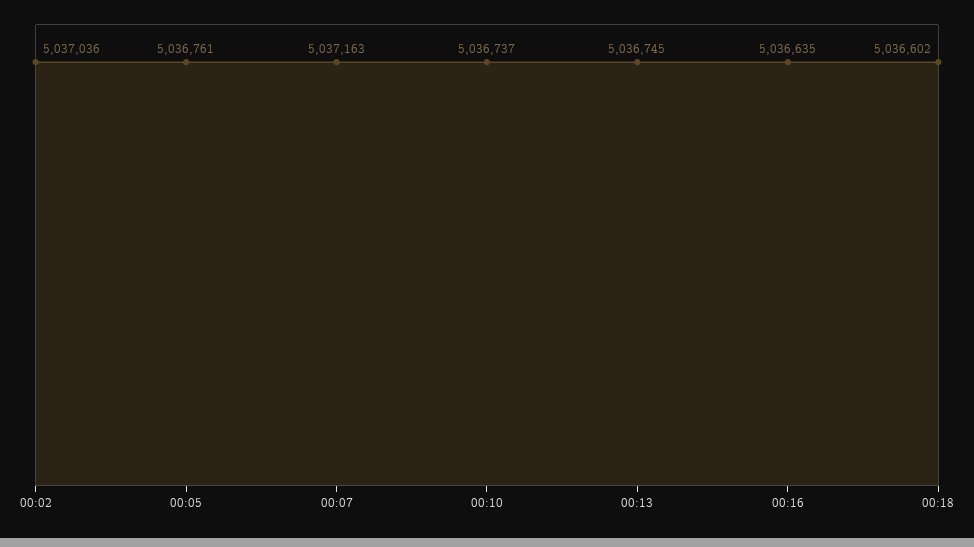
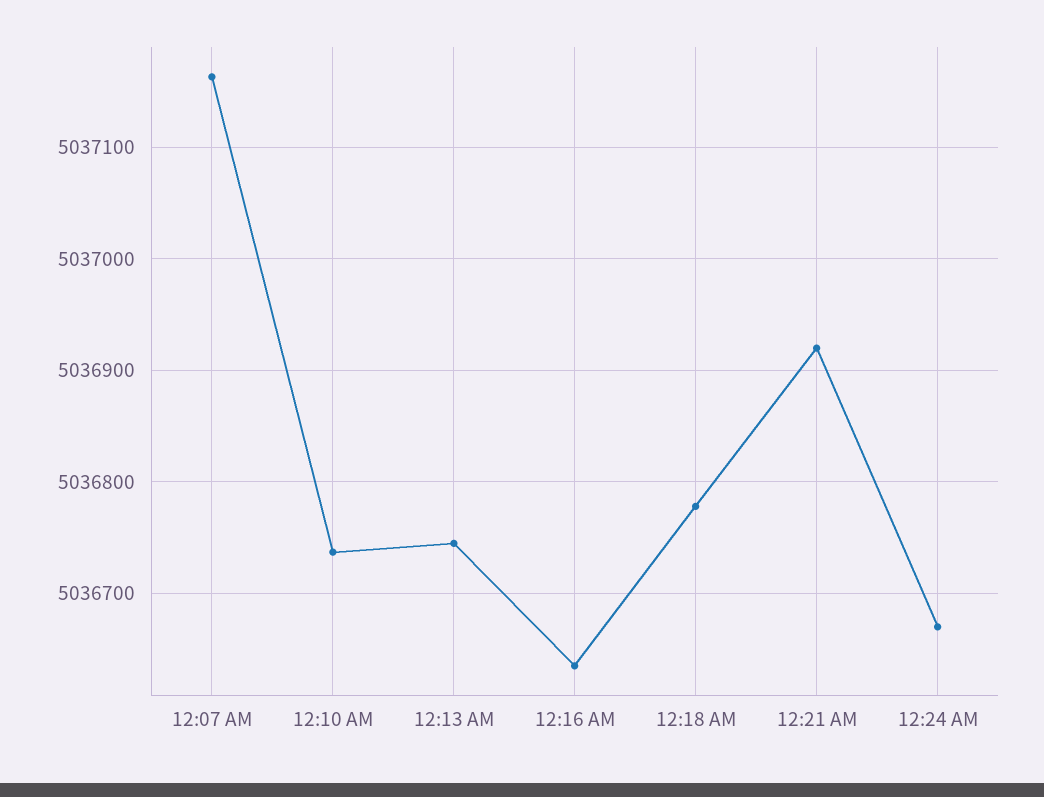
00:02: 5037036 -> none
00:05: 5036761 -> none
00:18: 5036602 -> 5036780
12:21 AM: none -> 5036920
12:24 AM: none -> 5036670

